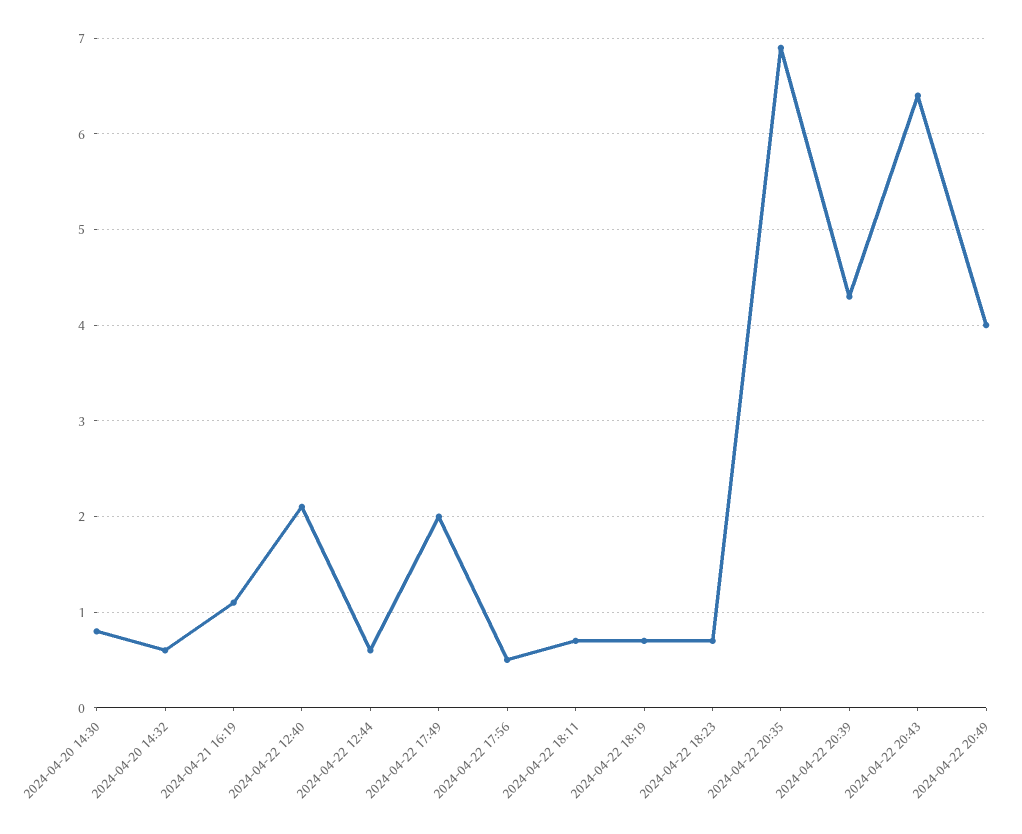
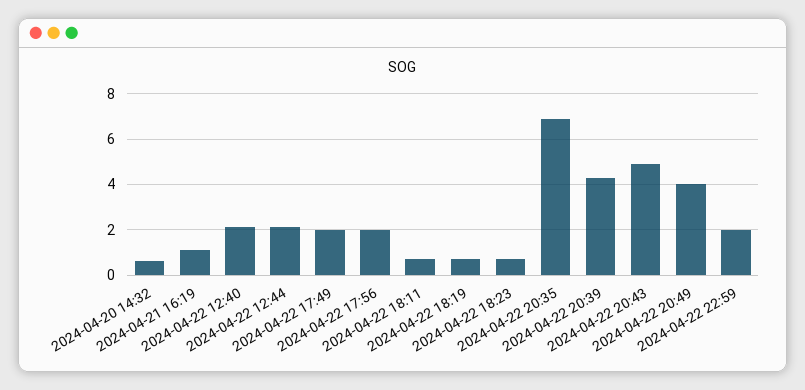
2024-04-20 14:30: 0.8 -> none
2024-04-22 12:44: 0.6 -> 2
2024-04-22 17:56: 0.5 -> 2
2024-04-22 20:43: 6.4 -> 5
2024-04-22 22:59: none -> 2

